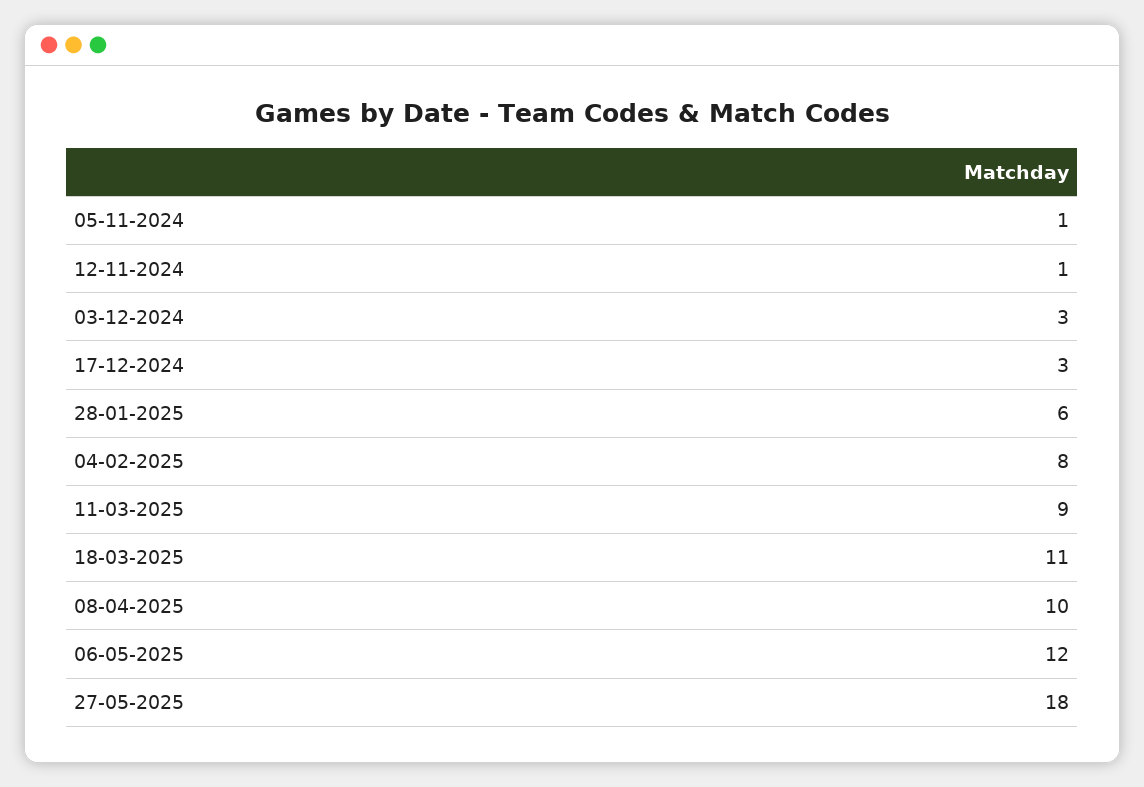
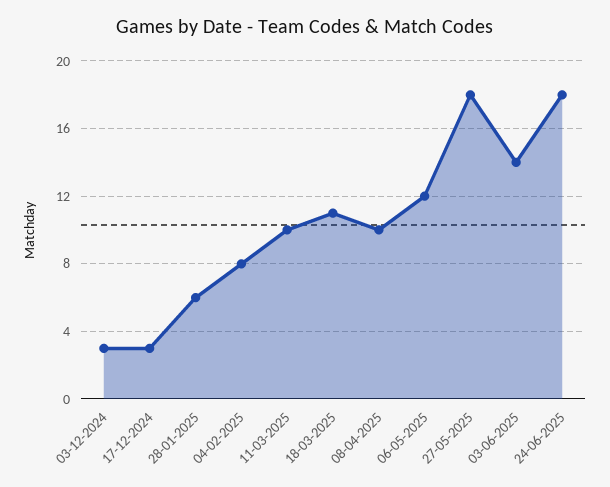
05-11-2024: 1 -> none
12-11-2024: 1 -> none
11-03-2025: 9 -> 10
03-06-2025: none -> 14
24-06-2025: none -> 18

